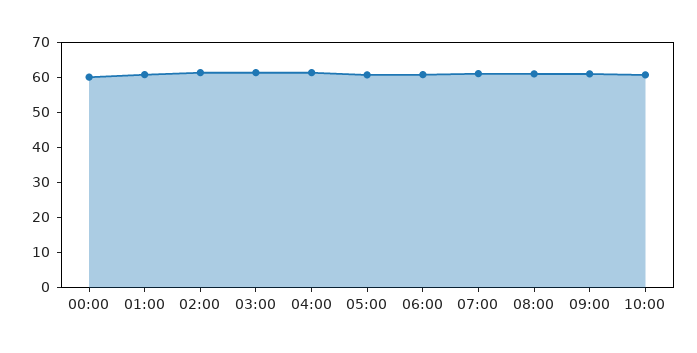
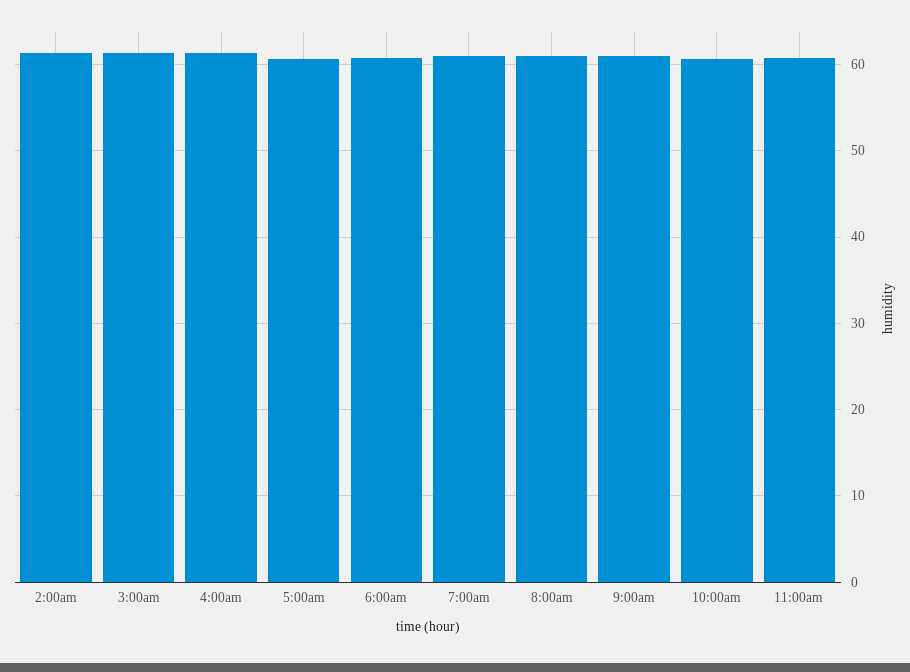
00:00: 60 -> none
01:00: 60 -> none
11:00am: none -> 61

